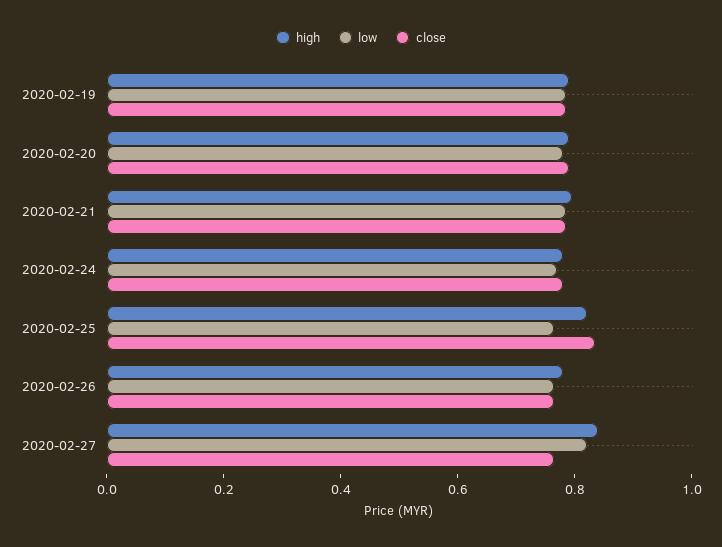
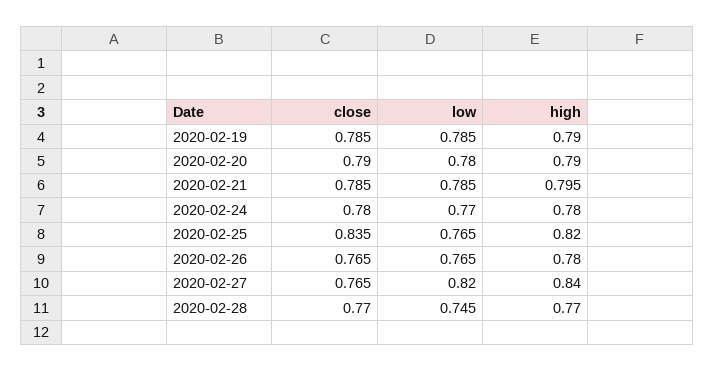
close, 2020-02-28: none -> 0.77
low, 2020-02-28: none -> 0.745
high, 2020-02-28: none -> 0.77

